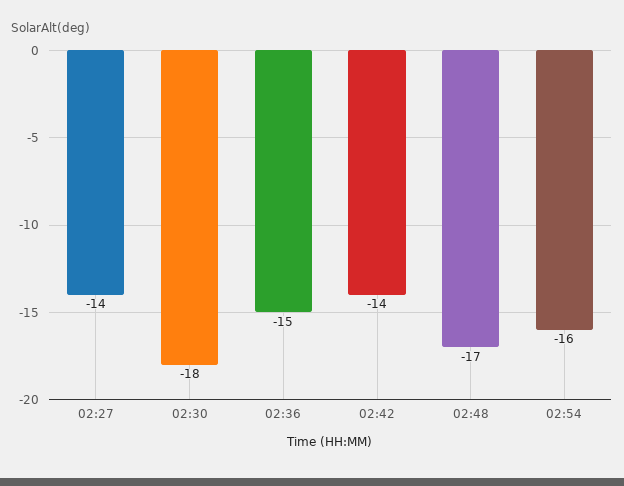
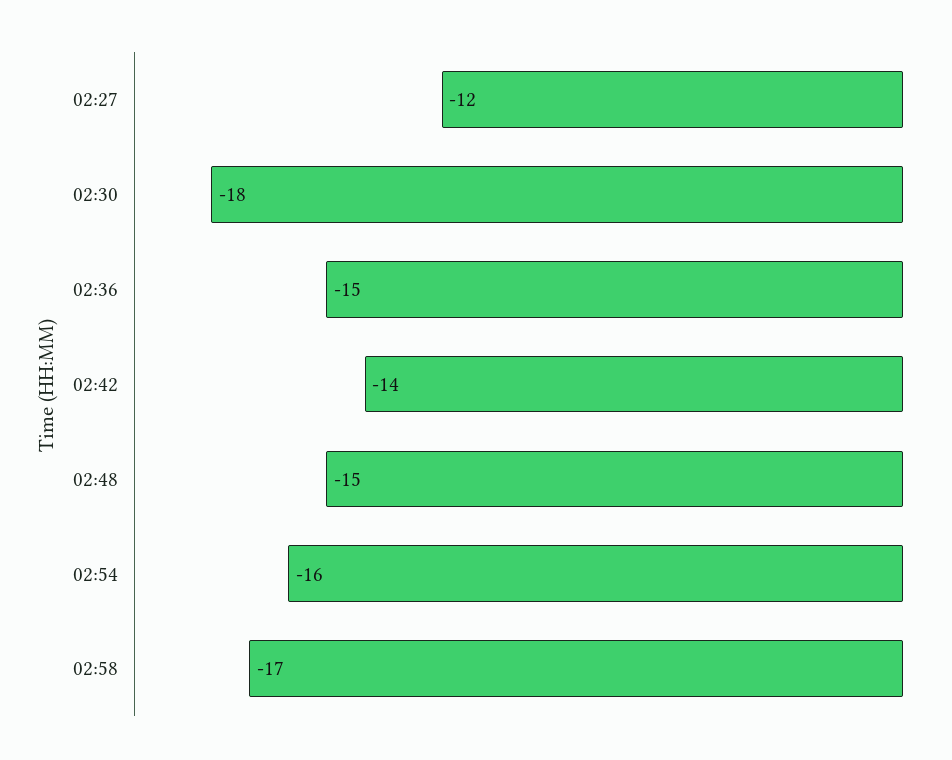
02:27: -14 -> -12
02:48: -17 -> -15
02:58: none -> -17

